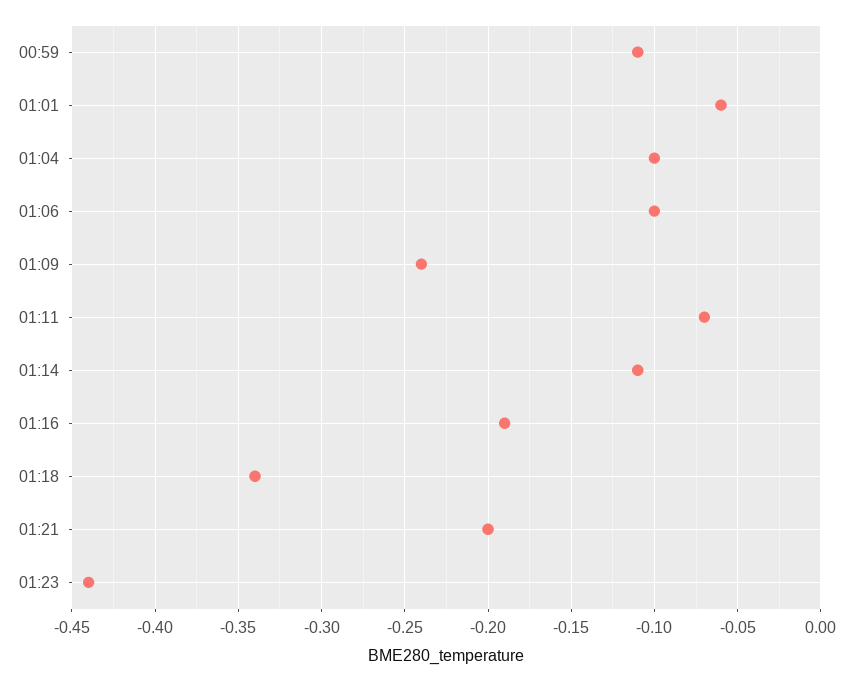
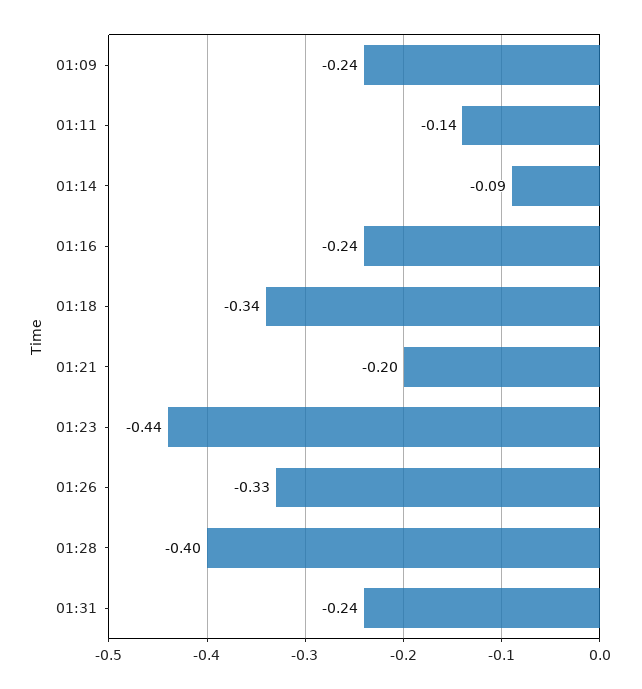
00:59: -0.11 -> none
01:01: -0.06 -> none
01:04: -0.1 -> none
01:06: -0.1 -> none
01:11: -0.07 -> -0.14
01:14: -0.11 -> -0.09
01:16: -0.19 -> -0.24
01:26: none -> -0.33
01:28: none -> -0.4
01:31: none -> -0.24

